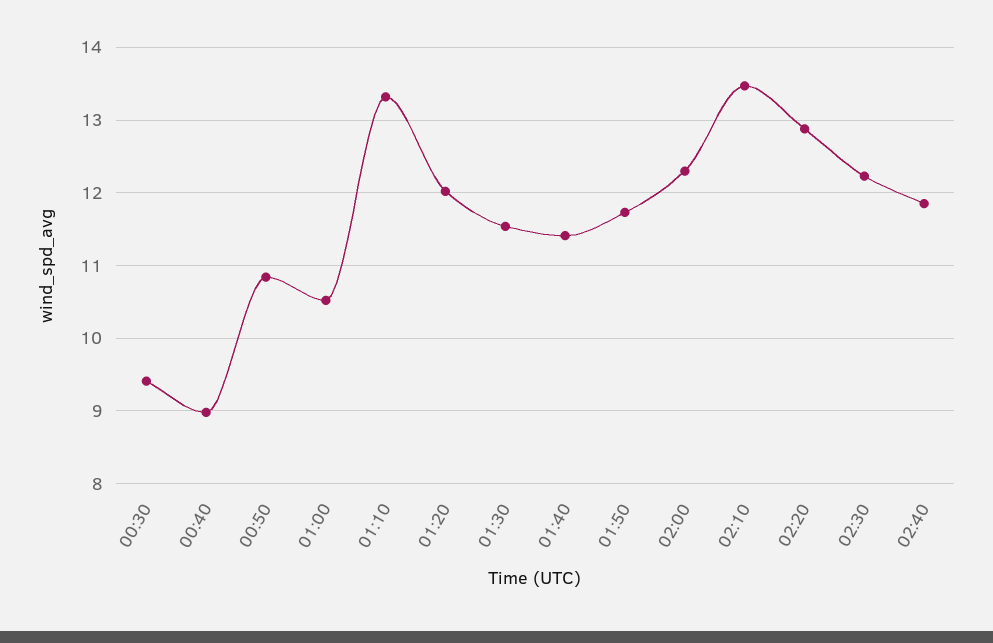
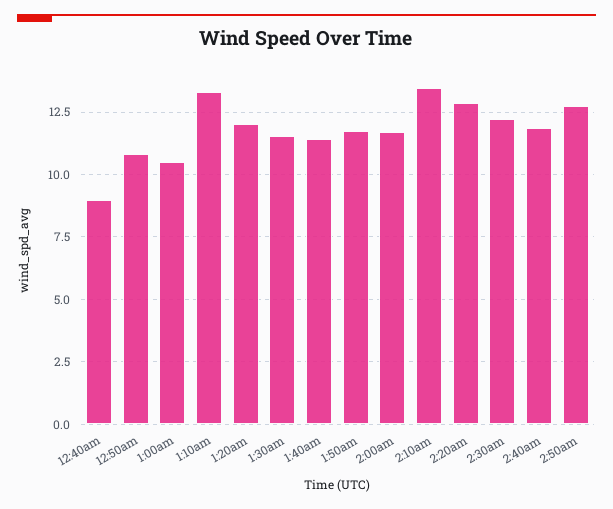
00:30: 9.4 -> none
02:00: 12.3 -> 11.75
2:50am: none -> 12.75

